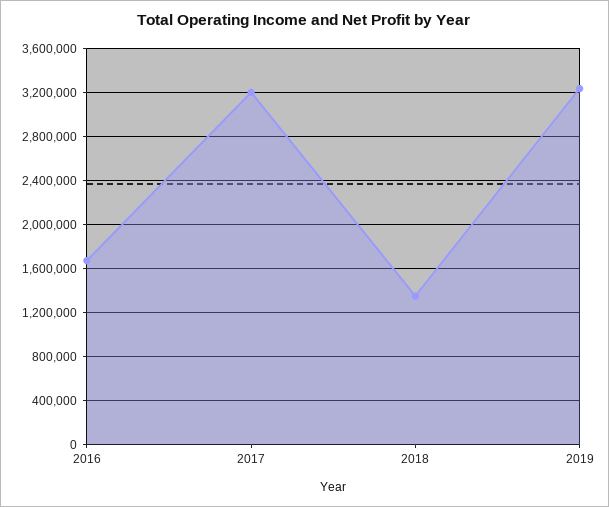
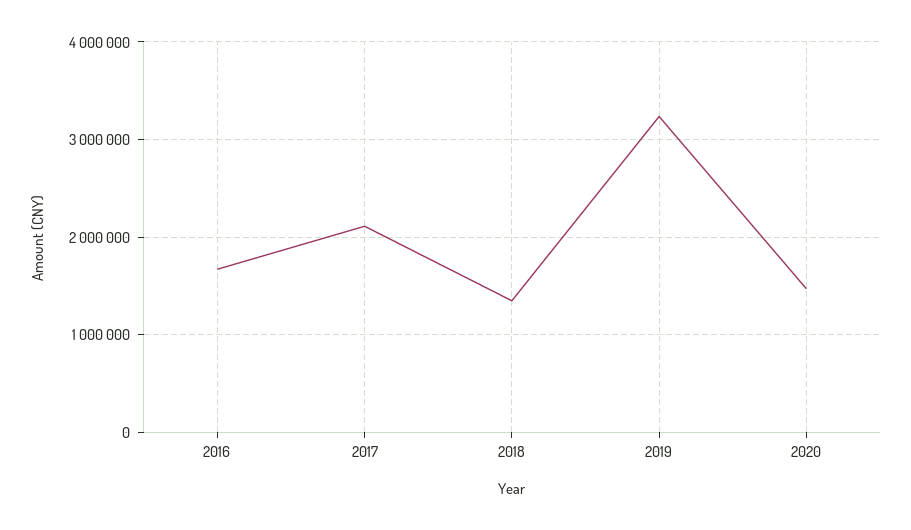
2017: 3200000 -> 2100000
2020: none -> 1500000

